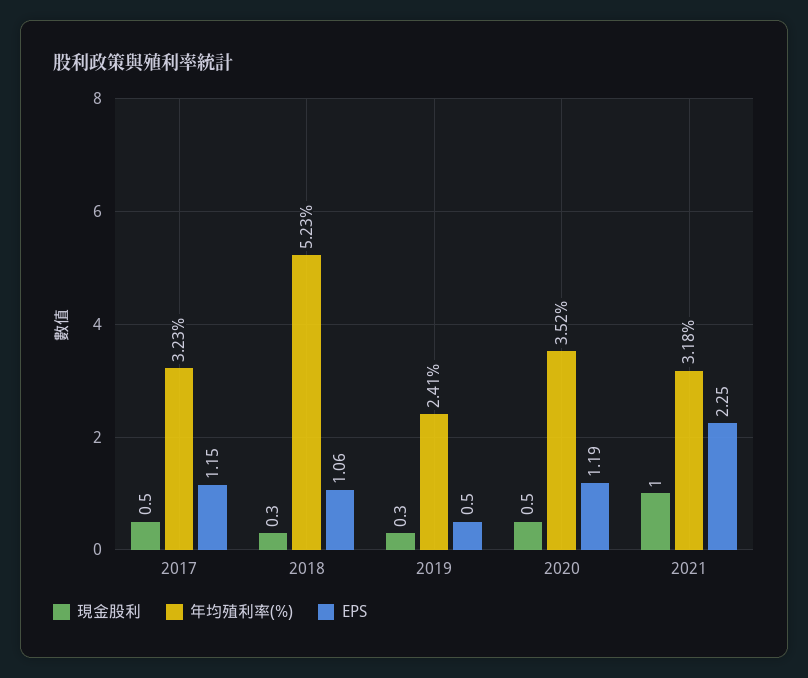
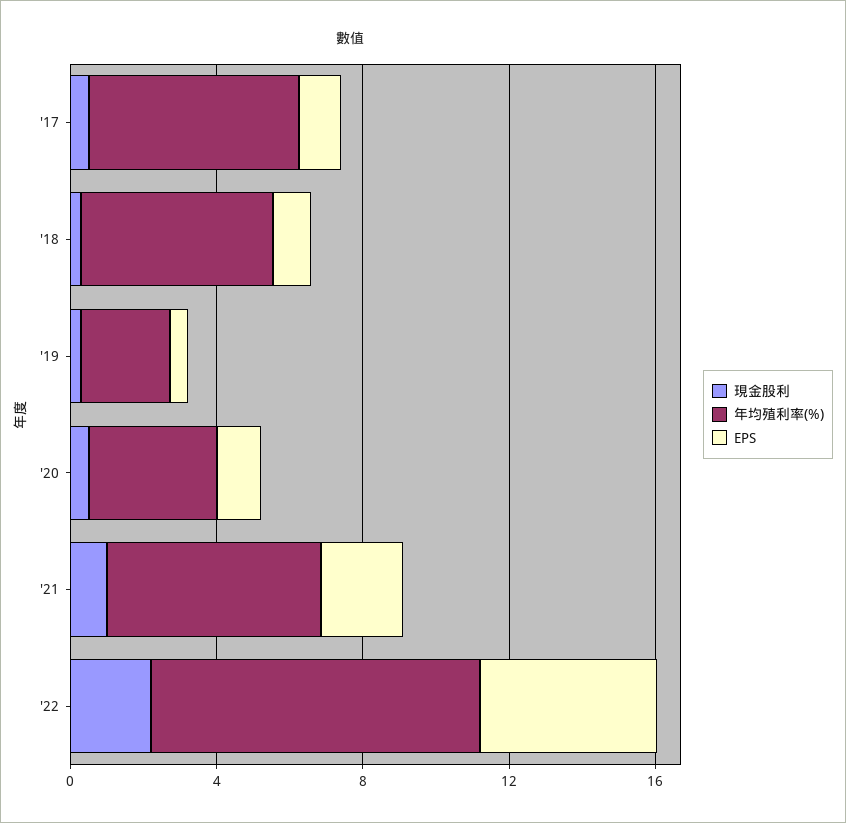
年均殖利率(%), 2017: 3.23 -> 6
年均殖利率(%), 2021: 3.18 -> 6
現金股利, '22: none -> 2
年均殖利率(%), '22: none -> 9
EPS, '22: none -> 5

